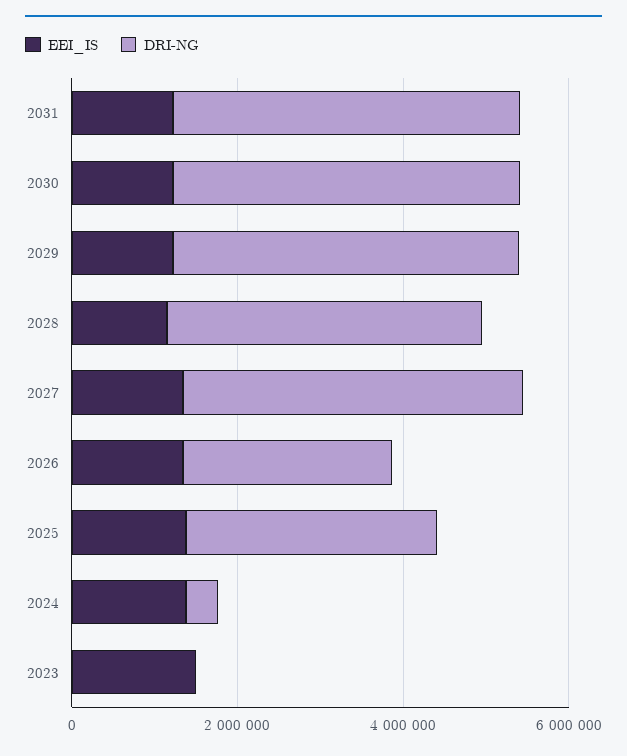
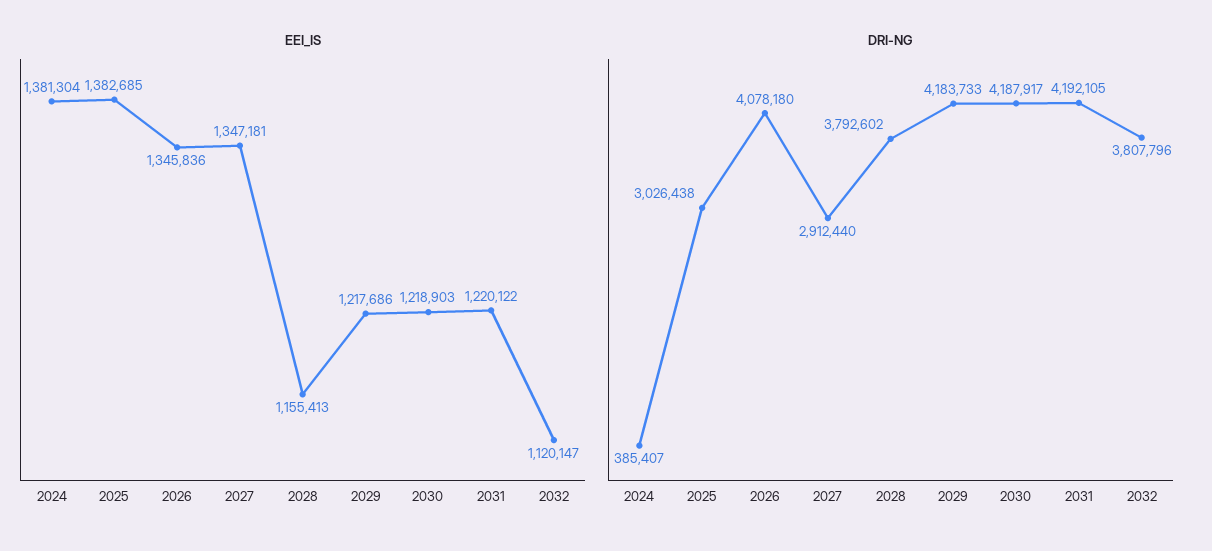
DRI-NG, 2027: 4000000 -> 2912440
DRI-NG, 2026: 2500000 -> 4078180
EEI_IS, 2023: 1500000 -> none
DRI-NG, 2023: 0 -> none
EEI_IS, 2032: none -> 1120147
DRI-NG, 2032: none -> 3807796

